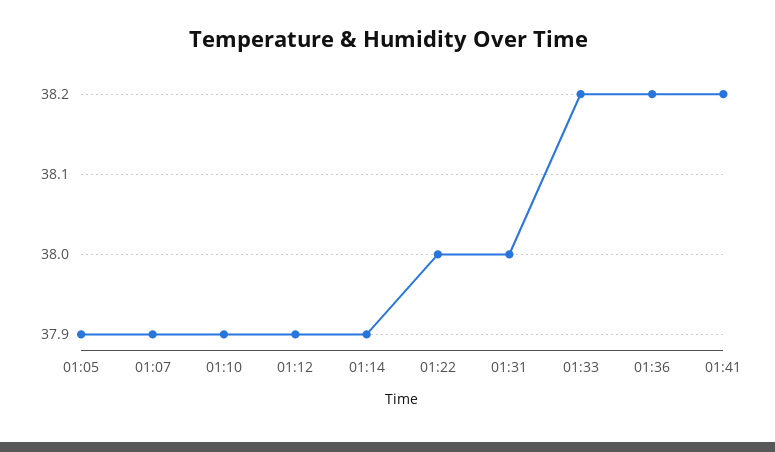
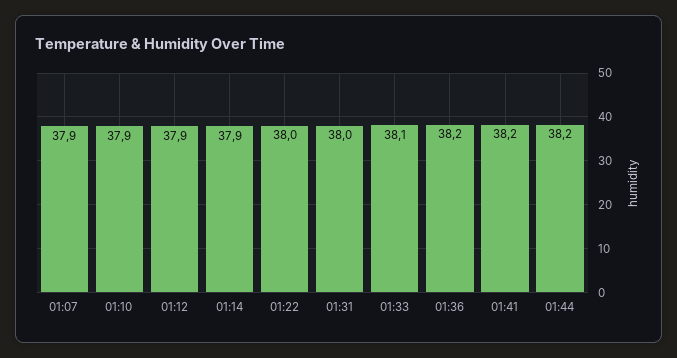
01:05: 37.9 -> none
01:33: 38.2 -> 38.1
01:44: none -> 38.2

